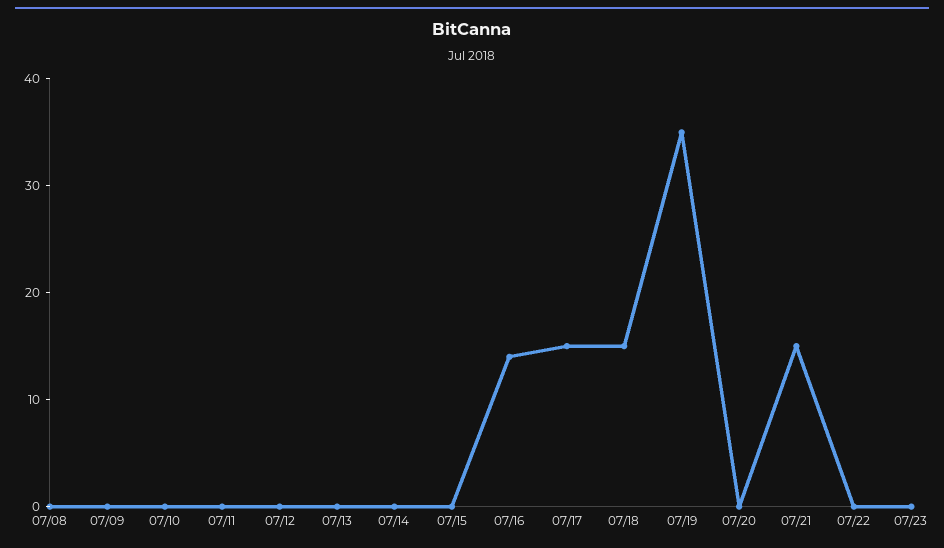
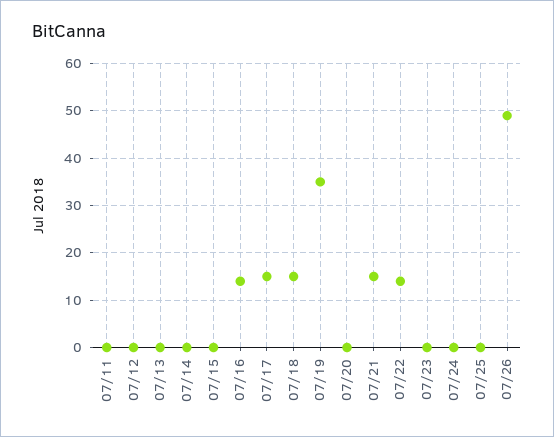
07/08: 0 -> none
07/09: 0 -> none
07/10: 0 -> none
07/22: 0 -> 15
07/24: none -> 0
07/25: none -> 0
07/26: none -> 50

